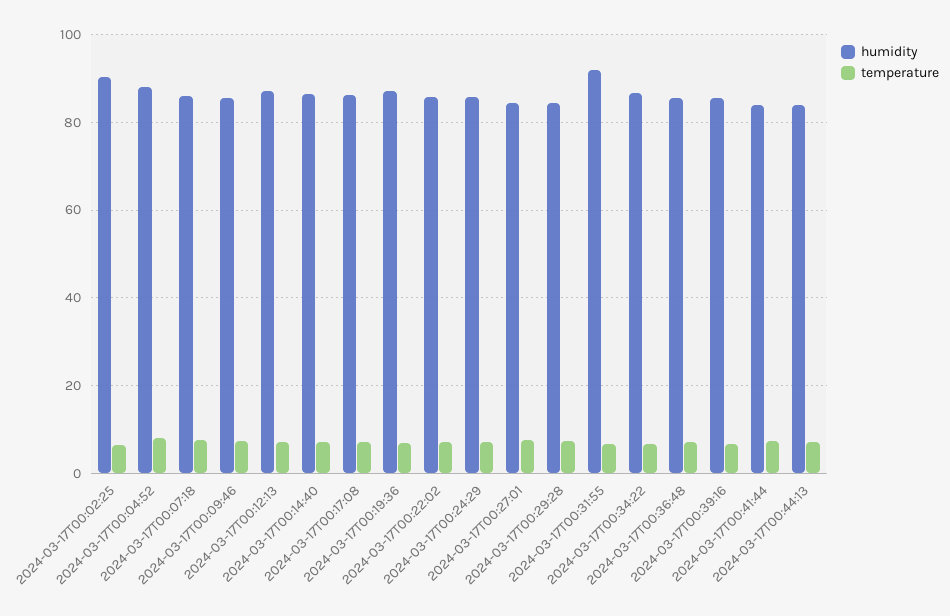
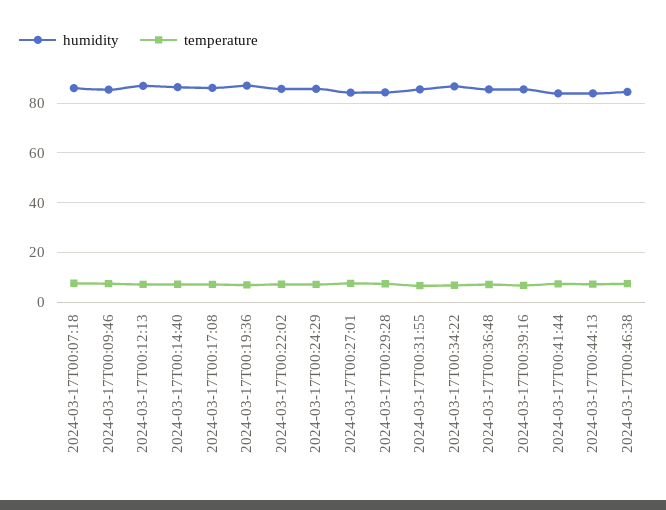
humidity, 2024-03-17T00:02:25: 90 -> none
temperature, 2024-03-17T00:02:25: 6 -> none
humidity, 2024-03-17T00:04:52: 88 -> none
temperature, 2024-03-17T00:04:52: 8 -> none
humidity, 2024-03-17T00:31:55: 92 -> 85
humidity, 2024-03-17T00:46:38: none -> 85
temperature, 2024-03-17T00:46:38: none -> 7.5

